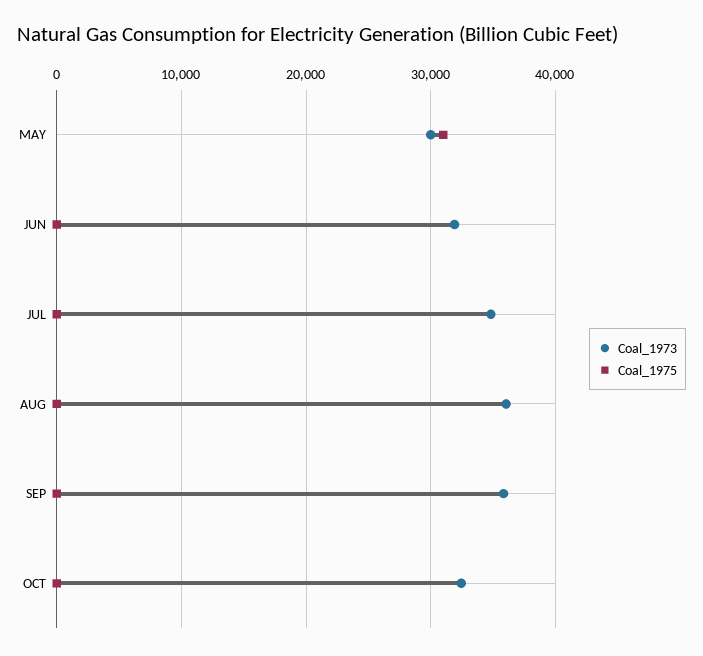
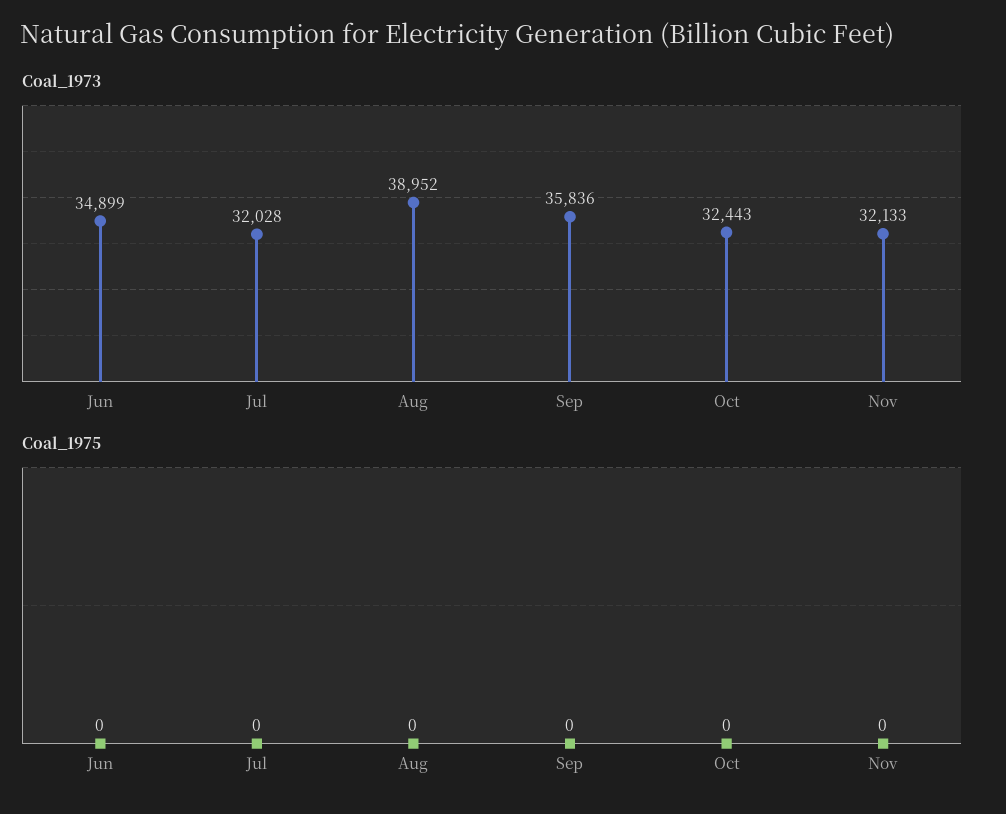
Coal_1973, MAY: 30000 -> none
Coal_1975, MAY: 31000 -> none
Coal_1973, JUN: 32000 -> 34899
Coal_1973, JUL: 35000 -> 32028
Coal_1973, AUG: 36000 -> 38952
Coal_1973, Nov: none -> 32133
Coal_1975, Nov: none -> 0

